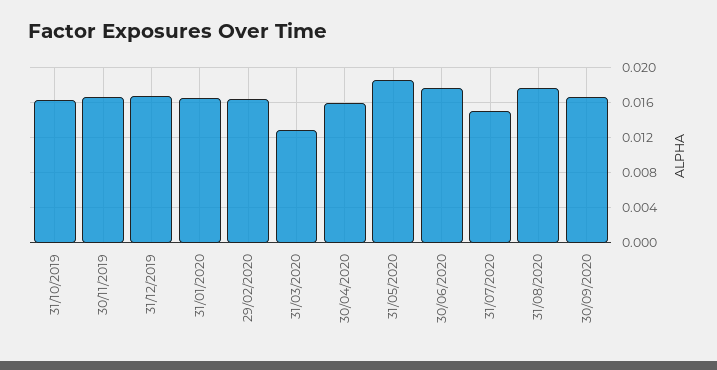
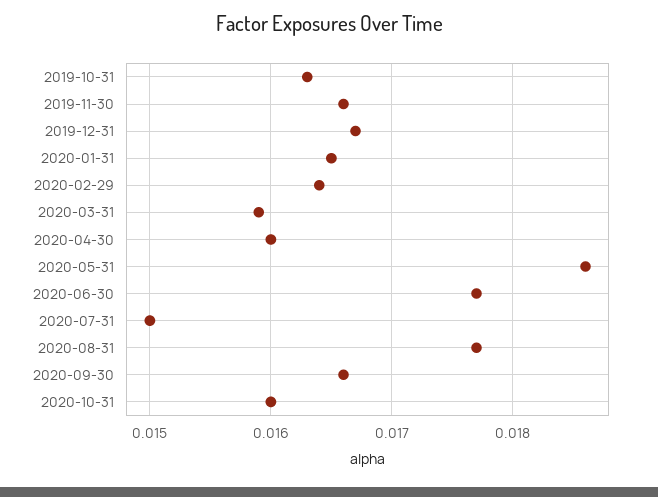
31/03/2020: 0.013 -> 0.0159
2020-10-31: none -> 0.016

